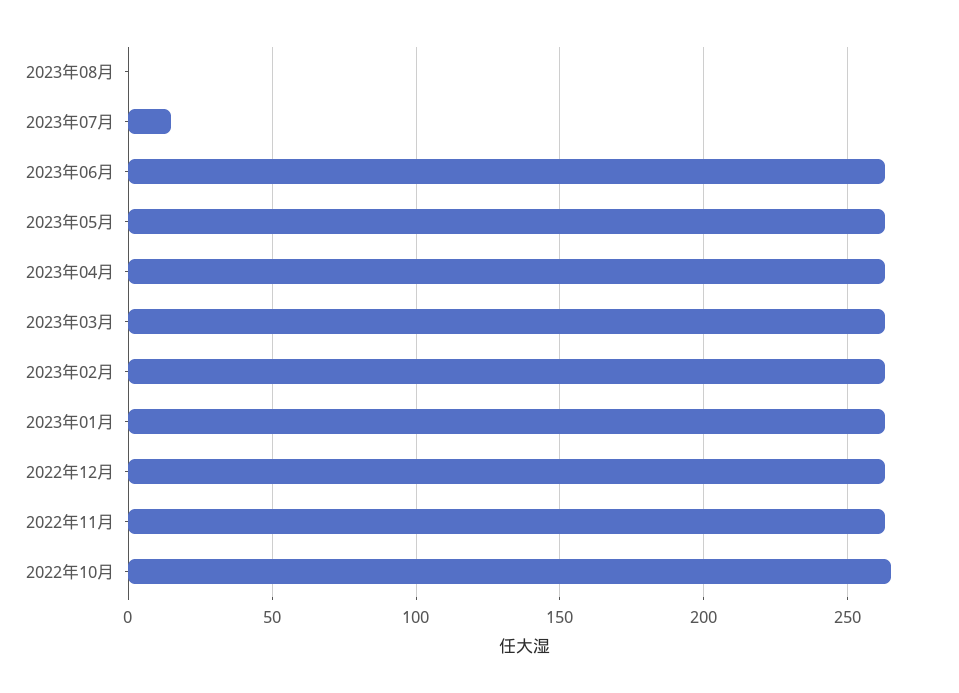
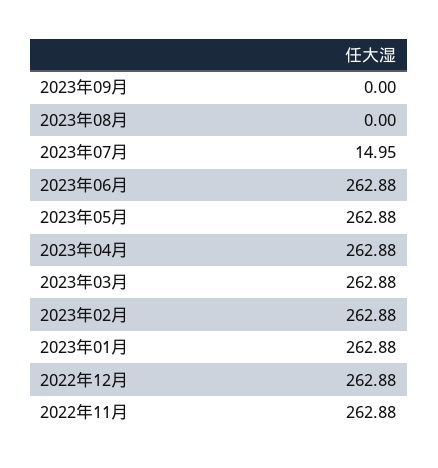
2022年10月: 265 -> none
2023年09月: none -> 0

